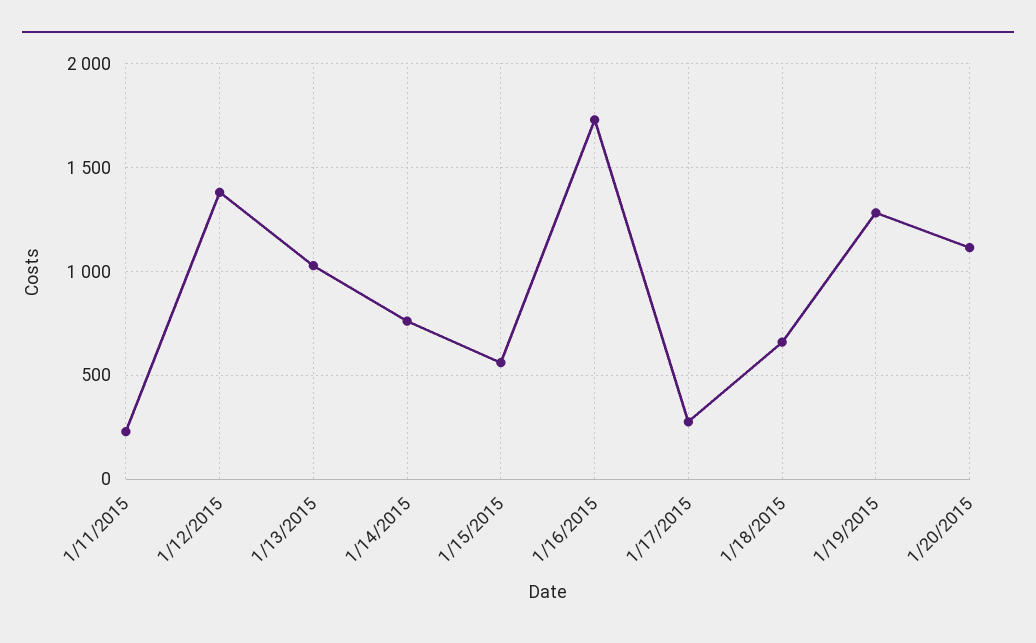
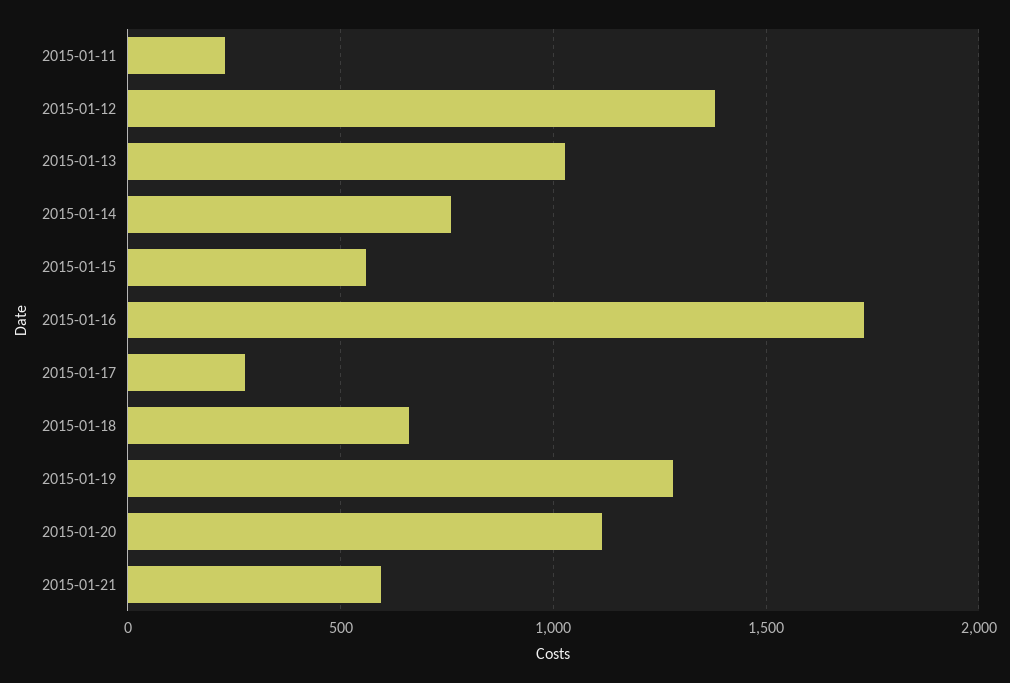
2015-01-21: none -> 600

